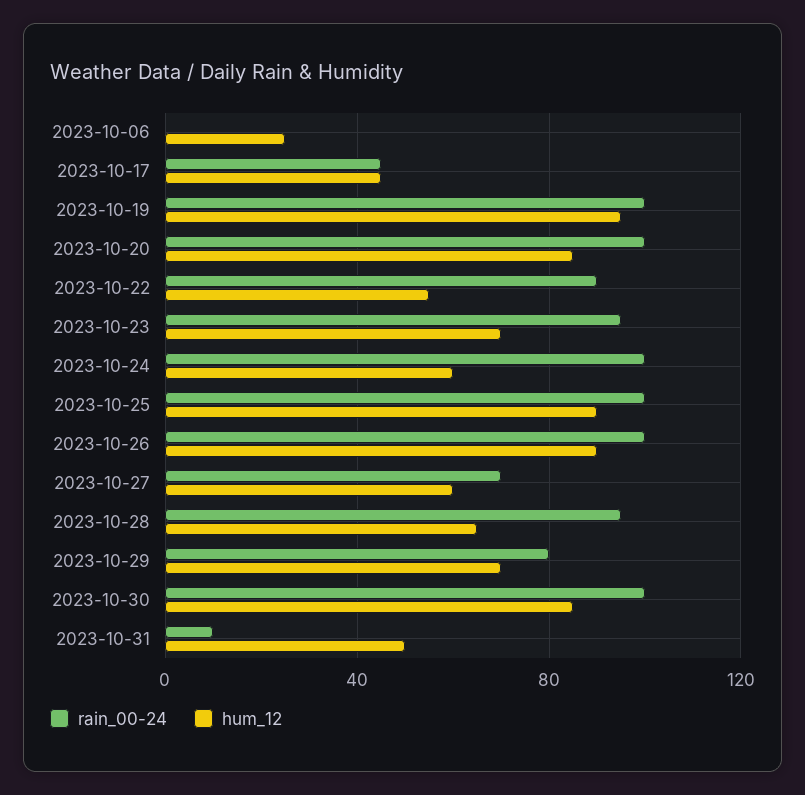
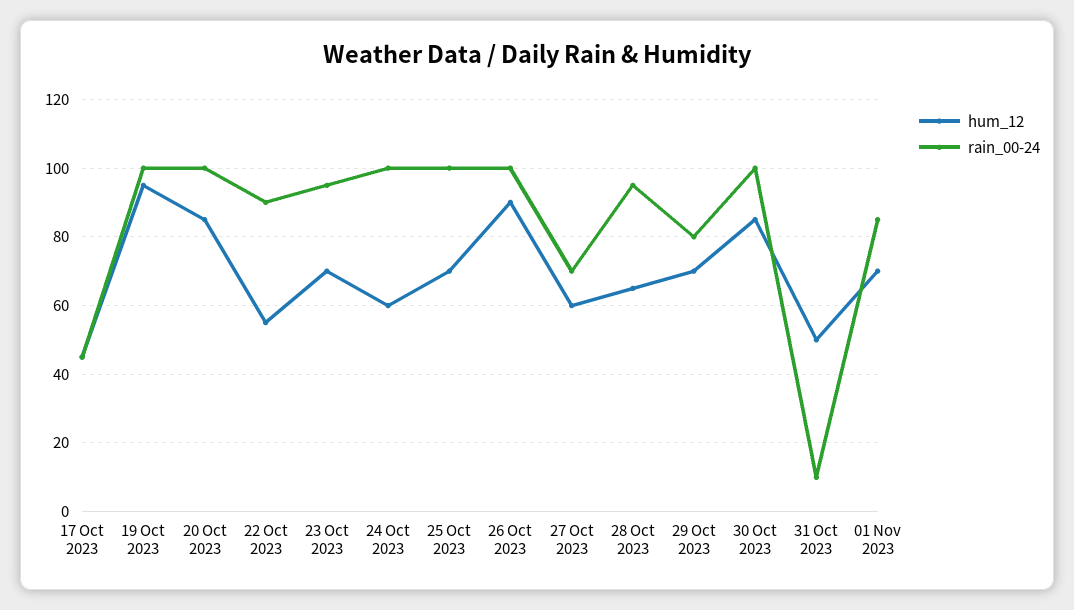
rain_00-24, 2023-10-06: 0 -> none
hum_12, 2023-10-06: 25 -> none
hum_12, 2023-10-25: 90 -> 70
hum_12, 01 Nov 2023: none -> 70
rain_00-24, 01 Nov 2023: none -> 85

